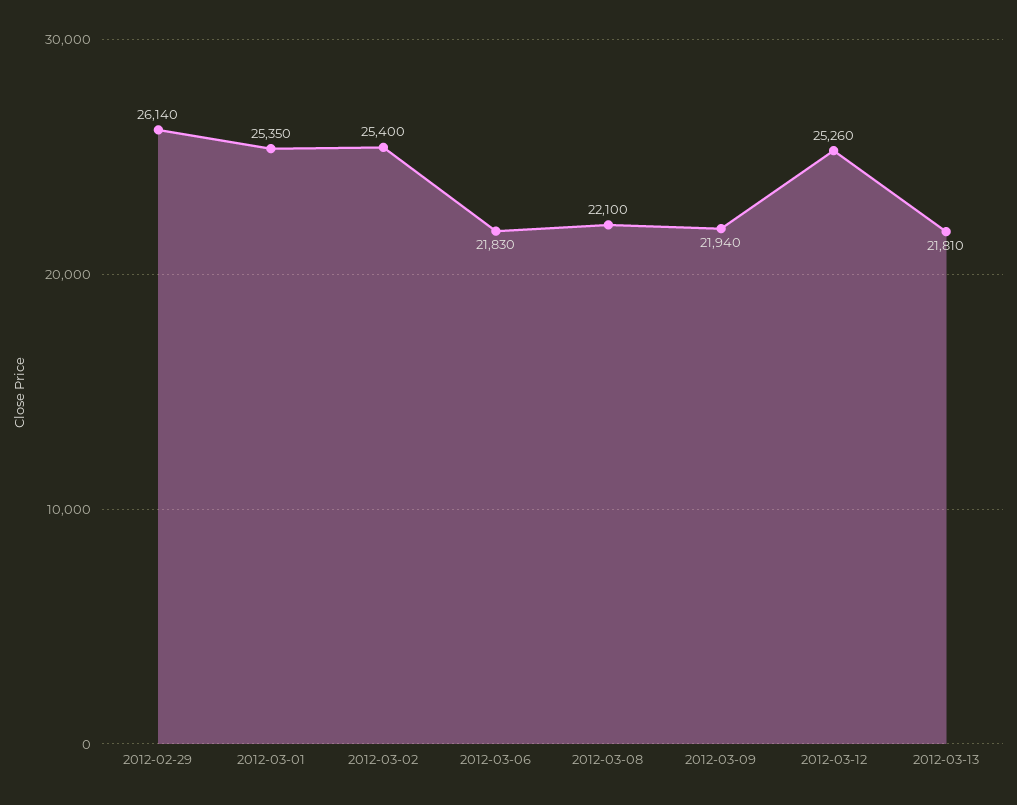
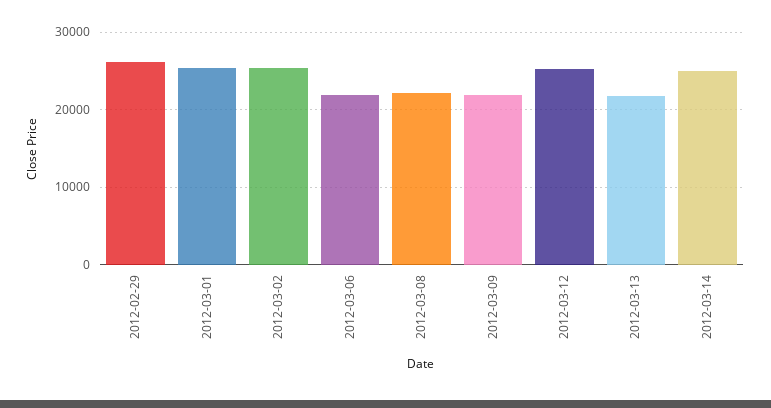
2012-03-14: none -> 25000

